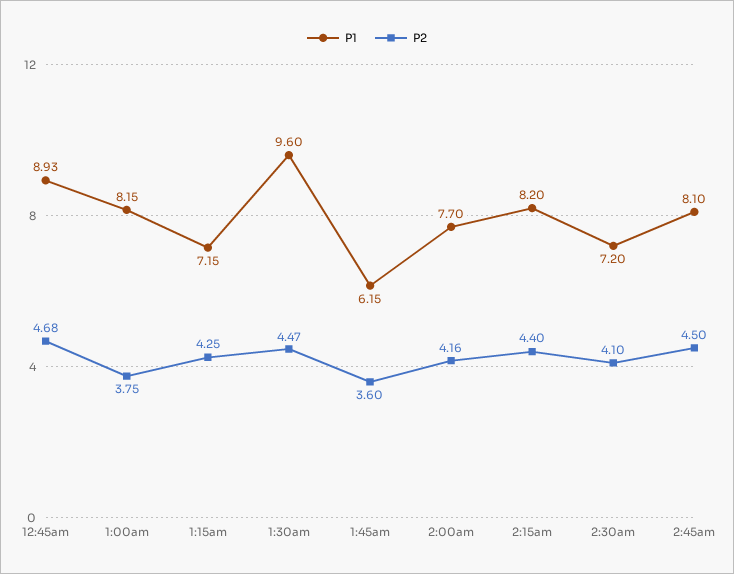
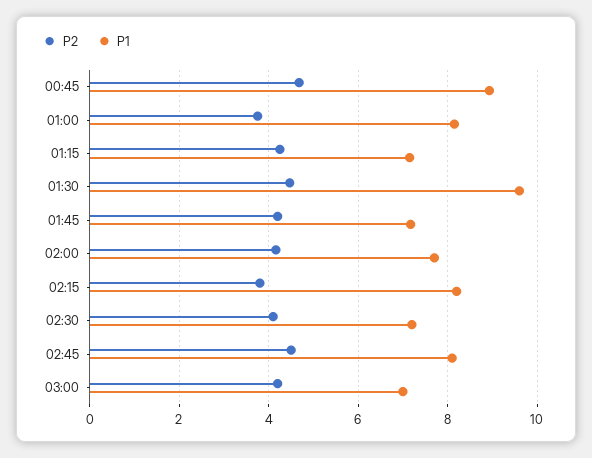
P1, 1:45am: 6.15 -> 7.2
P2, 1:45am: 3.6 -> 4.2
P2, 2:15am: 4.4 -> 3.8
P2, 03:00: none -> 4.2
P1, 03:00: none -> 7

